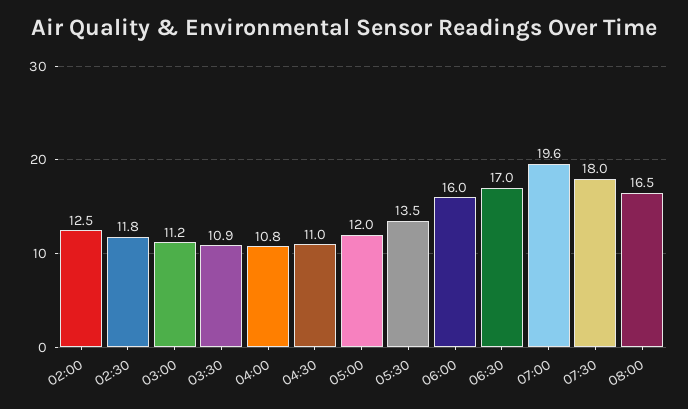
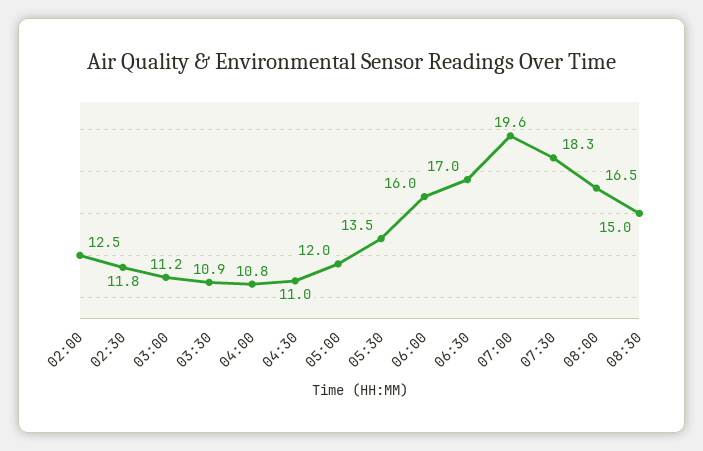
07:30: 18 -> 18.3
08:30: none -> 15

